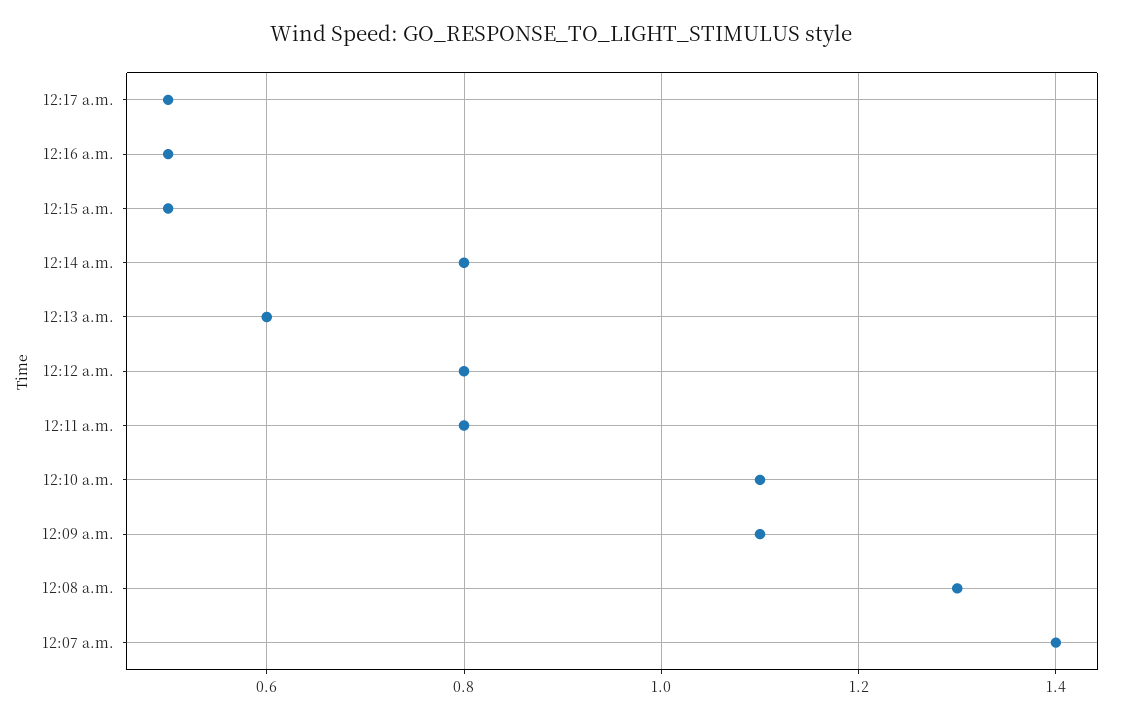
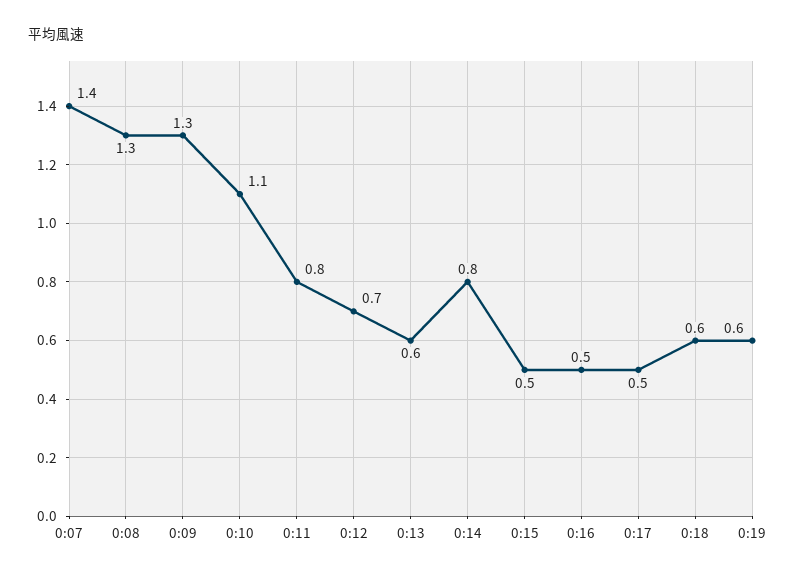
12:12 a.m.: 0.8 -> 0.7
12:09 a.m.: 1.1 -> 1.3
0:18: none -> 0.6
0:19: none -> 0.6

